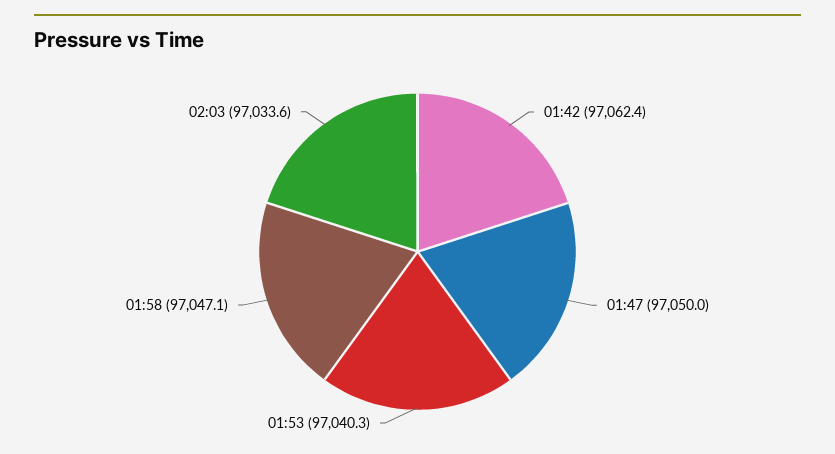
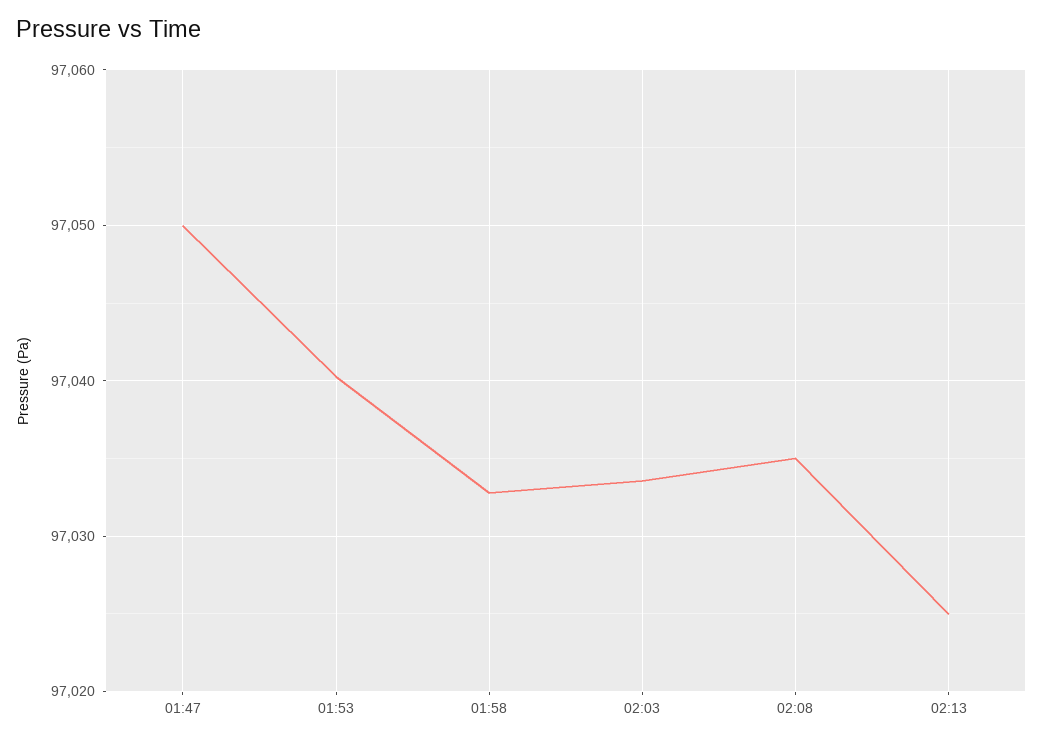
01:42: 97062.4 -> none
01:58: 97047.1 -> 97033
02:08: none -> 97035
02:13: none -> 97025

